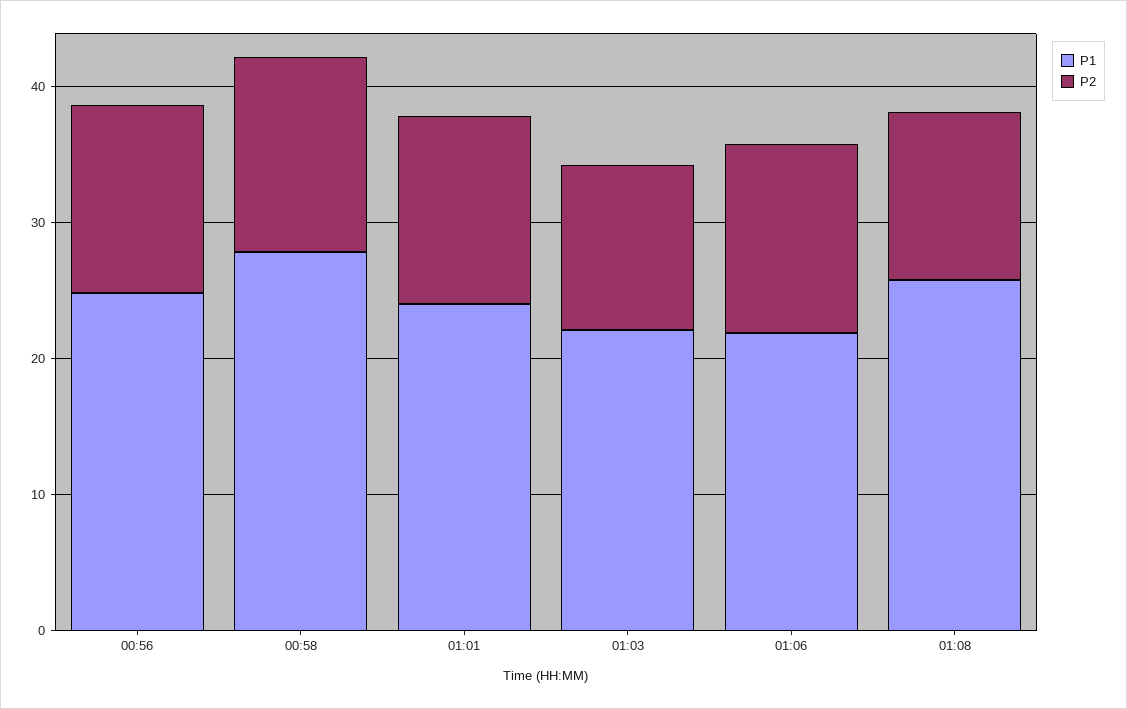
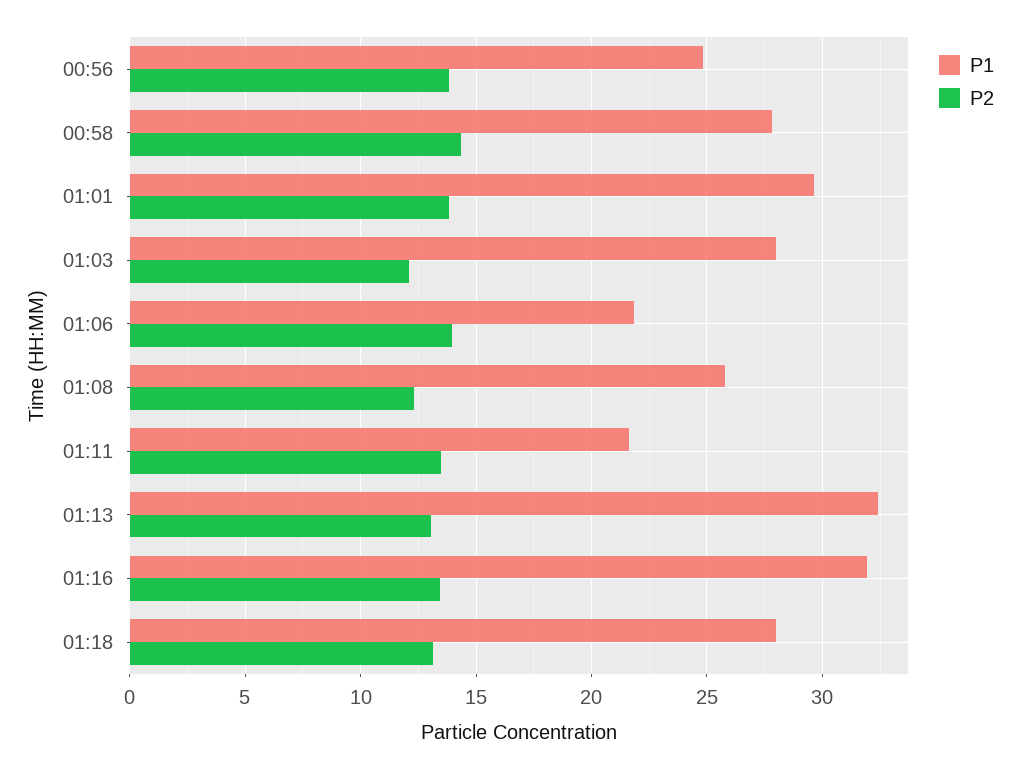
P1, 01:01: 24 -> 29.5
P1, 01:03: 22 -> 28
P1, 01:11: none -> 21.5
P2, 01:11: none -> 13.5
P1, 01:13: none -> 32.5
P2, 01:13: none -> 13
P1, 01:16: none -> 32
P2, 01:16: none -> 13.5
P1, 01:18: none -> 28
P2, 01:18: none -> 13

